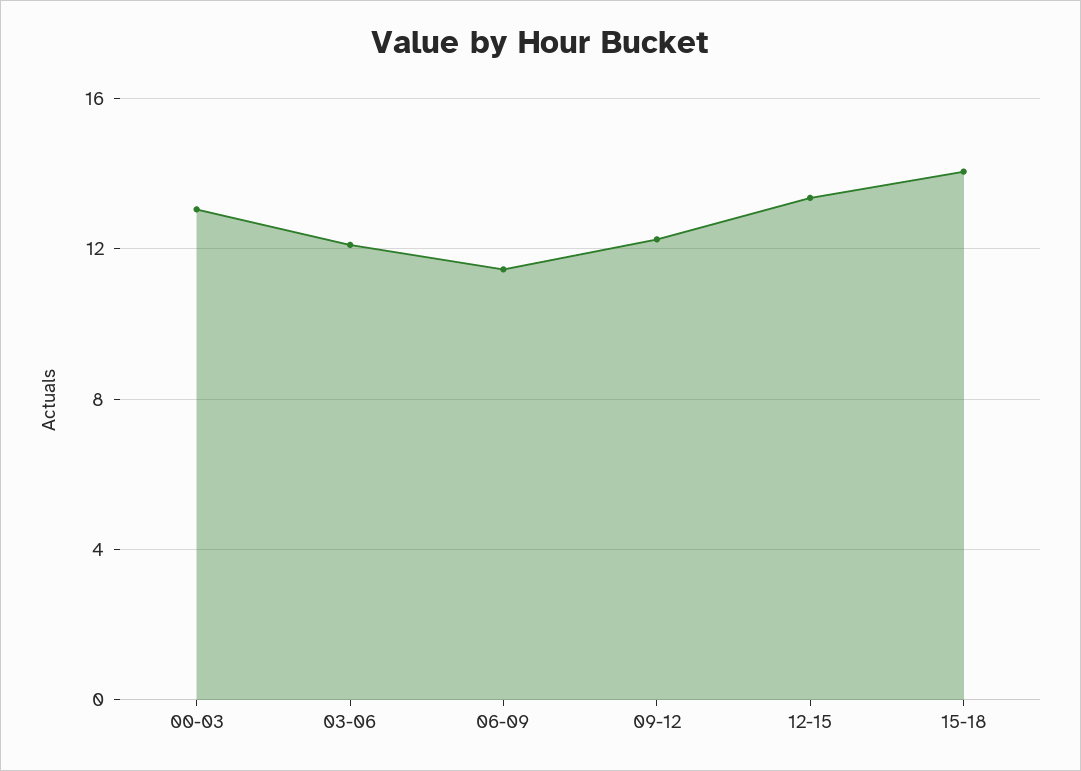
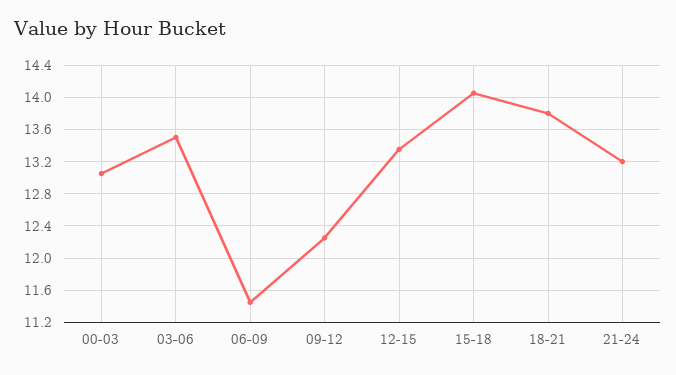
03-06: 12 -> 13.5
18-21: none -> 13.8
21-24: none -> 13.2

